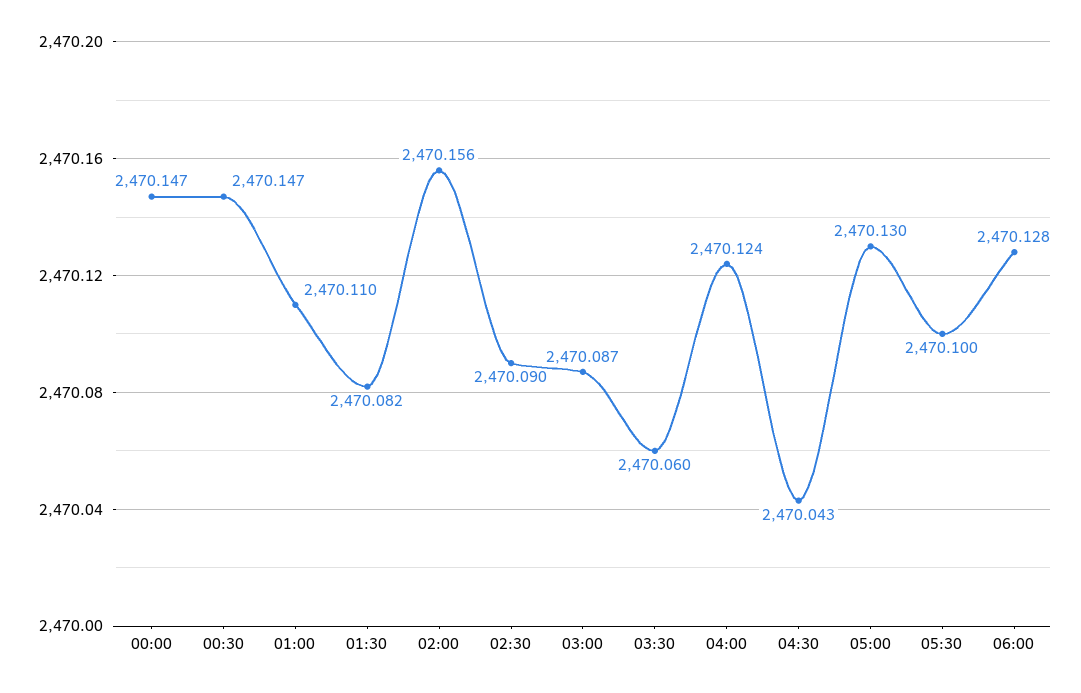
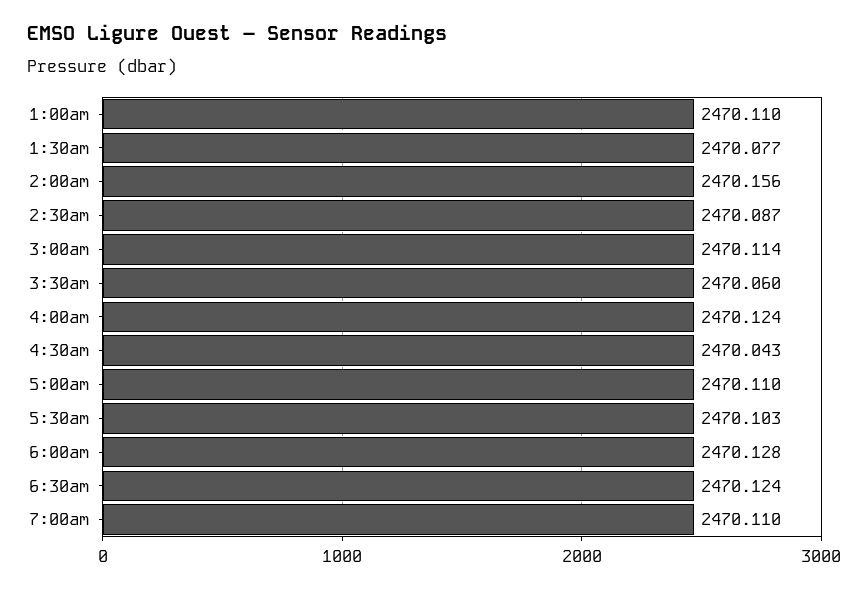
00:00: 2470.147 -> none
00:30: 2470.147 -> none
01:30: 2470.082 -> 2470.077
02:30: 2470.09 -> 2470.087
03:00: 2470.087 -> 2470.114
05:00: 2470.13 -> 2470.11
05:30: 2470.1 -> 2470.103
6:30am: none -> 2470.124
7:00am: none -> 2470.11

